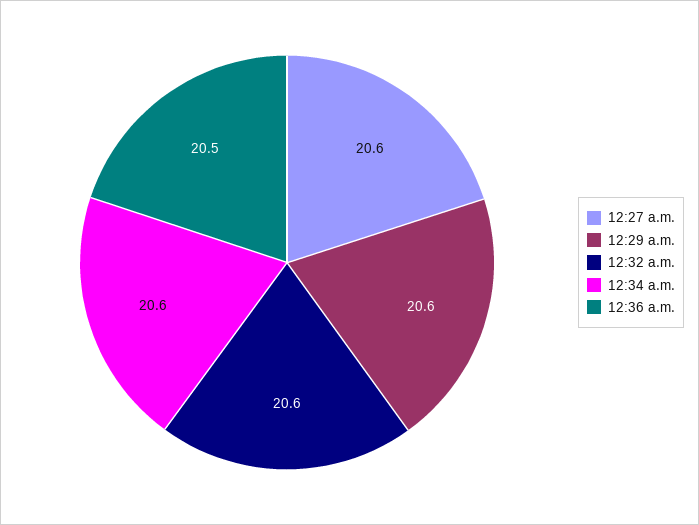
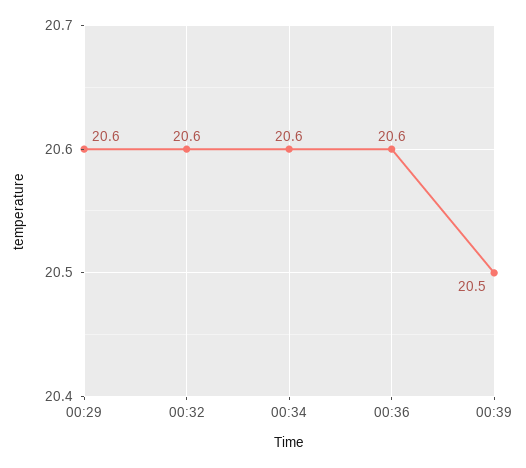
12:27 a.m.: 20.6 -> none
12:36 a.m.: 20.5 -> 20.6
00:39: none -> 20.5

